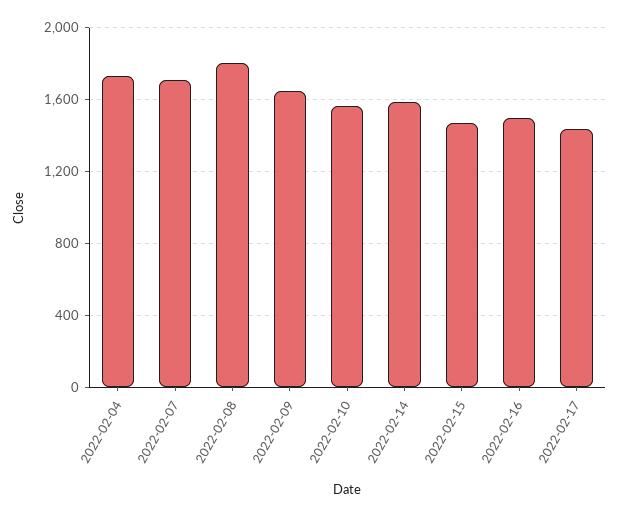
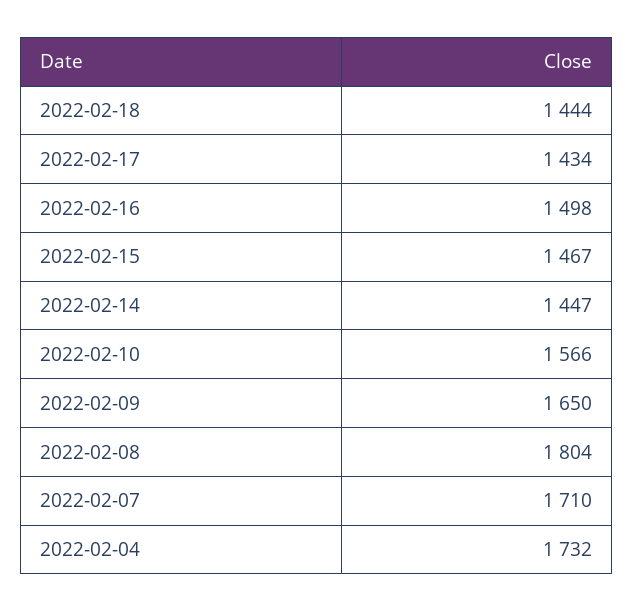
2022-02-14: 1600 -> 1447
2022-02-18: none -> 1444

